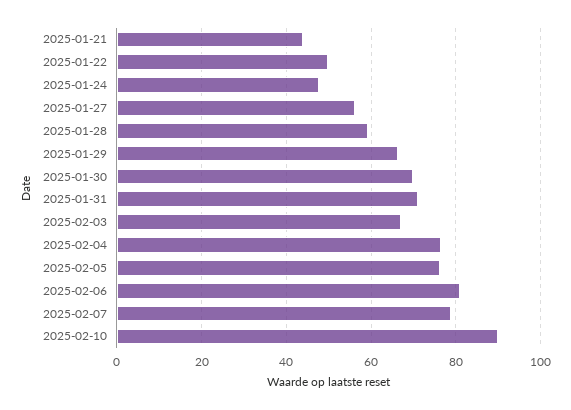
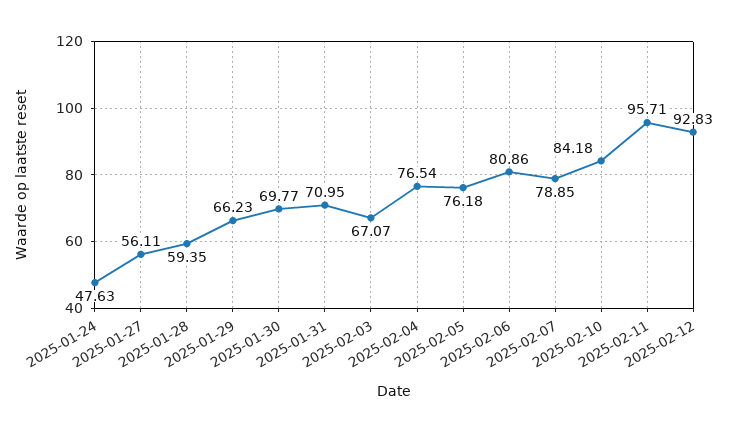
2025-01-21: 44 -> none
2025-01-22: 50 -> none
2025-02-10: 90 -> 84.18
2025-02-11: none -> 95.71
2025-02-12: none -> 92.83

